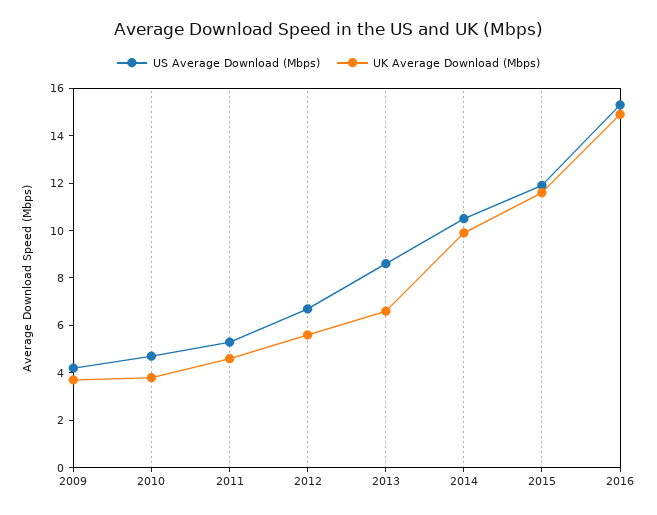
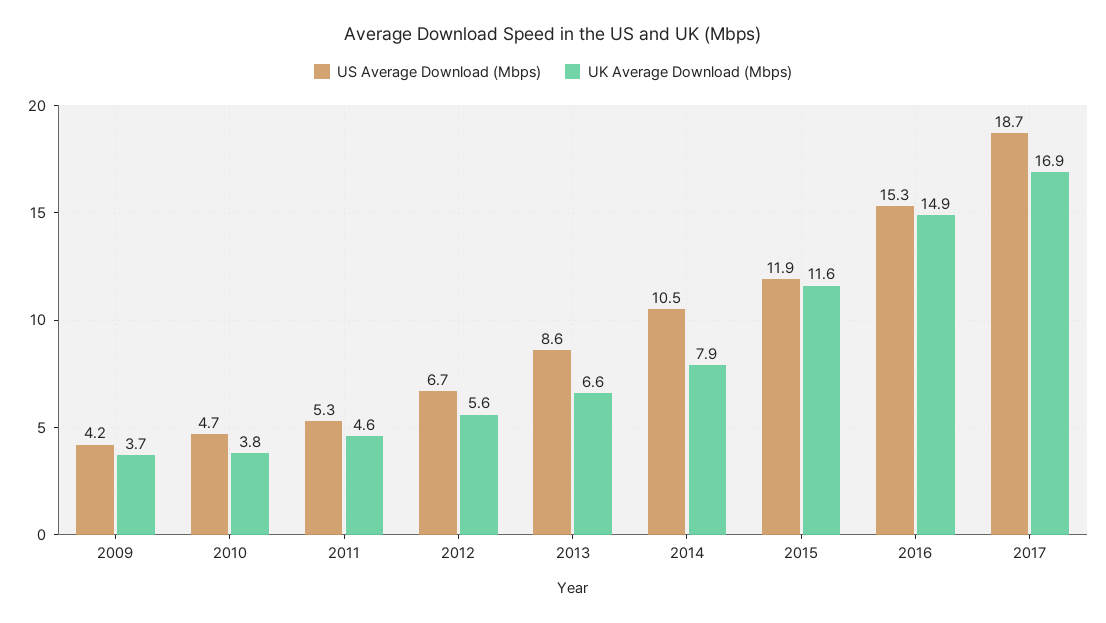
UK Average Download (Mbps), 2014: 10 -> 7.9
US Average Download (Mbps), 2017: none -> 18.7
UK Average Download (Mbps), 2017: none -> 16.9

